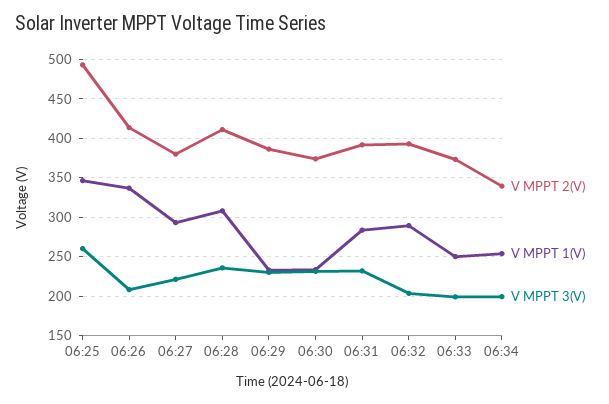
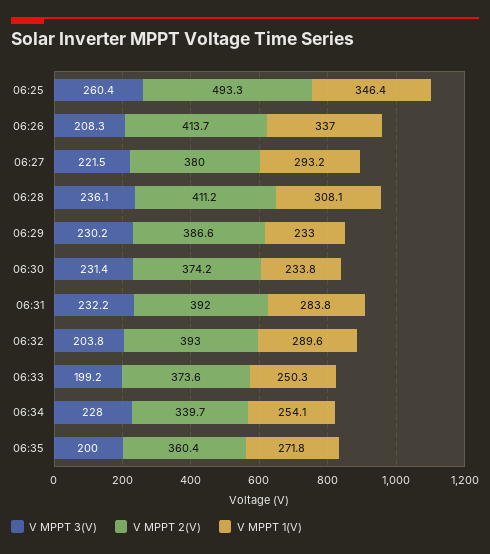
V MPPT 3(V), 06:34: 200 -> 228
V MPPT 3(V), 06:35: none -> 200
V MPPT 2(V), 06:35: none -> 360.4
V MPPT 1(V), 06:35: none -> 271.8

